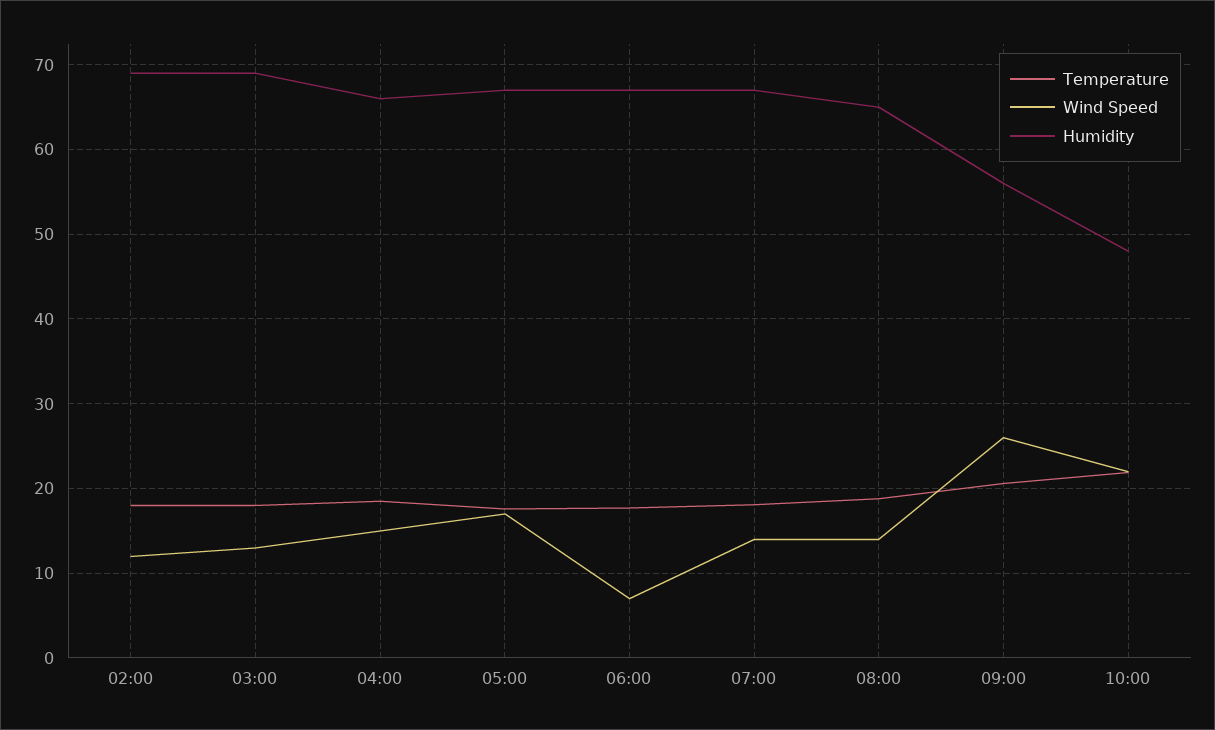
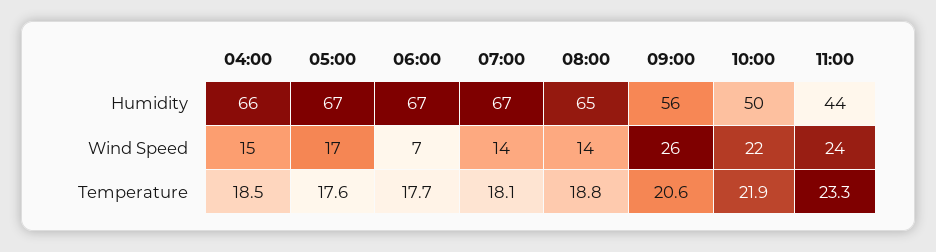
Temperature, 02:00: 18 -> none
Wind Speed, 02:00: 12 -> none
Humidity, 02:00: 69 -> none
Temperature, 03:00: 18 -> none
Wind Speed, 03:00: 13 -> none
Humidity, 03:00: 69 -> none
Humidity, 10:00: 48 -> 50
Humidity, 11:00: none -> 44
Wind Speed, 11:00: none -> 24
Temperature, 11:00: none -> 23.3

